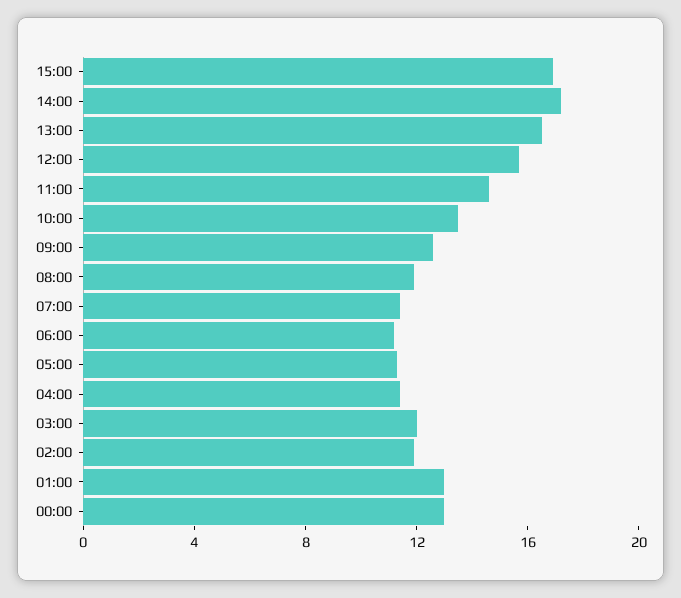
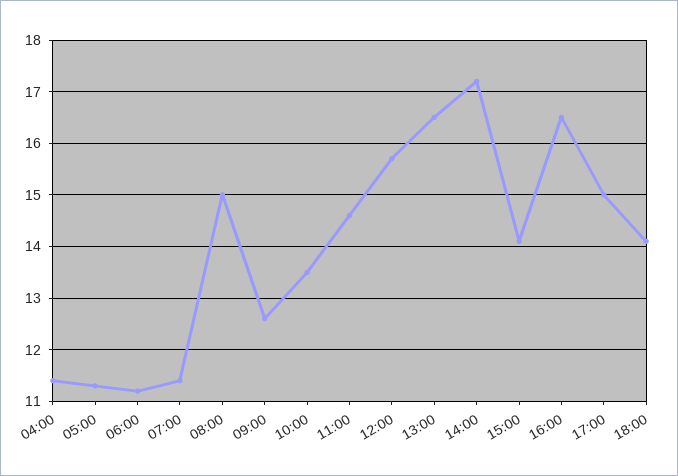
15:00: 17 -> 14
08:00: 12 -> 15
03:00: 12 -> none
02:00: 12 -> none
01:00: 13 -> none
00:00: 13 -> none
16:00: none -> 16.5
17:00: none -> 15
18:00: none -> 14

